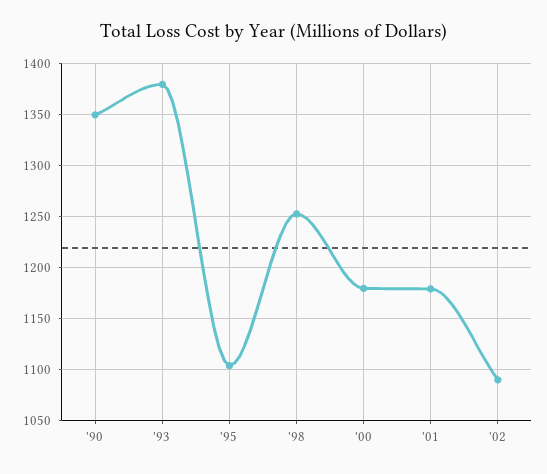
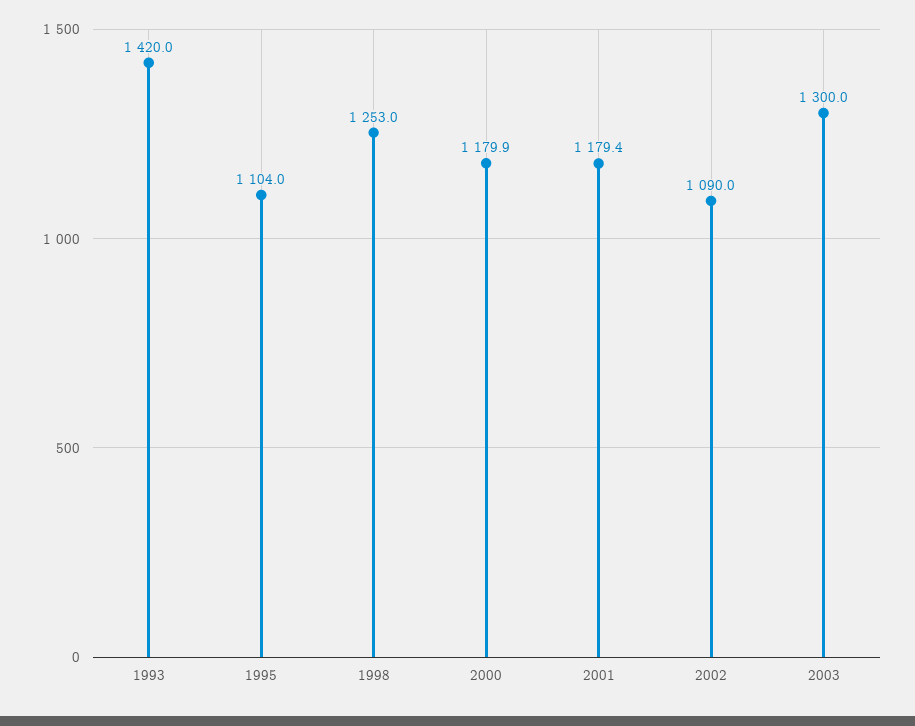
'90: 1350 -> none
'93: 1380 -> 1420
2003: none -> 1300

